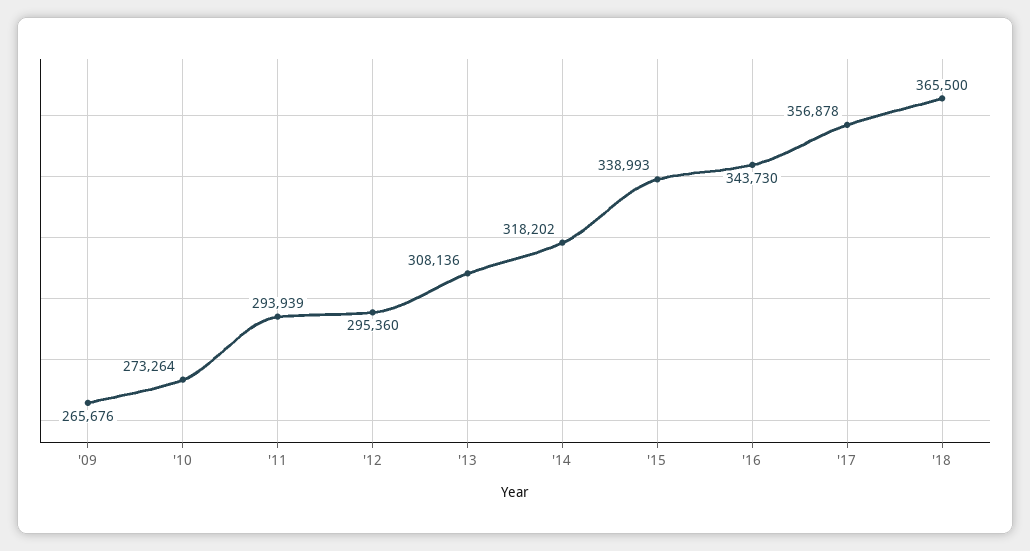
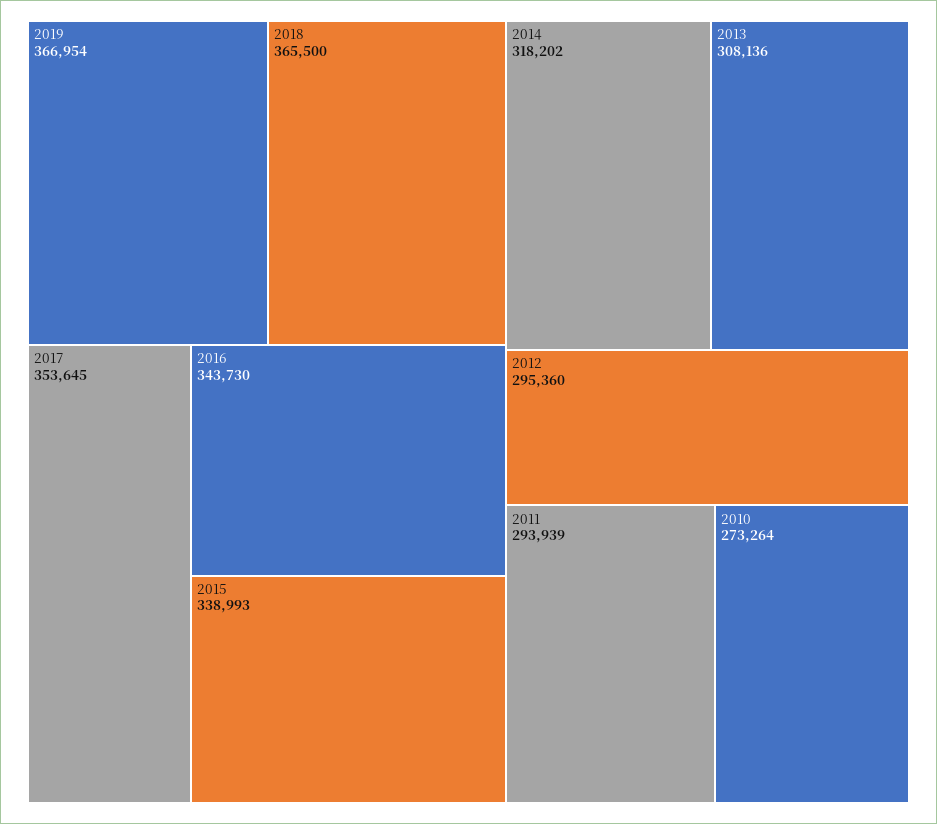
'09: 265676 -> none
'17: 356878 -> 353645
2019: none -> 366954

